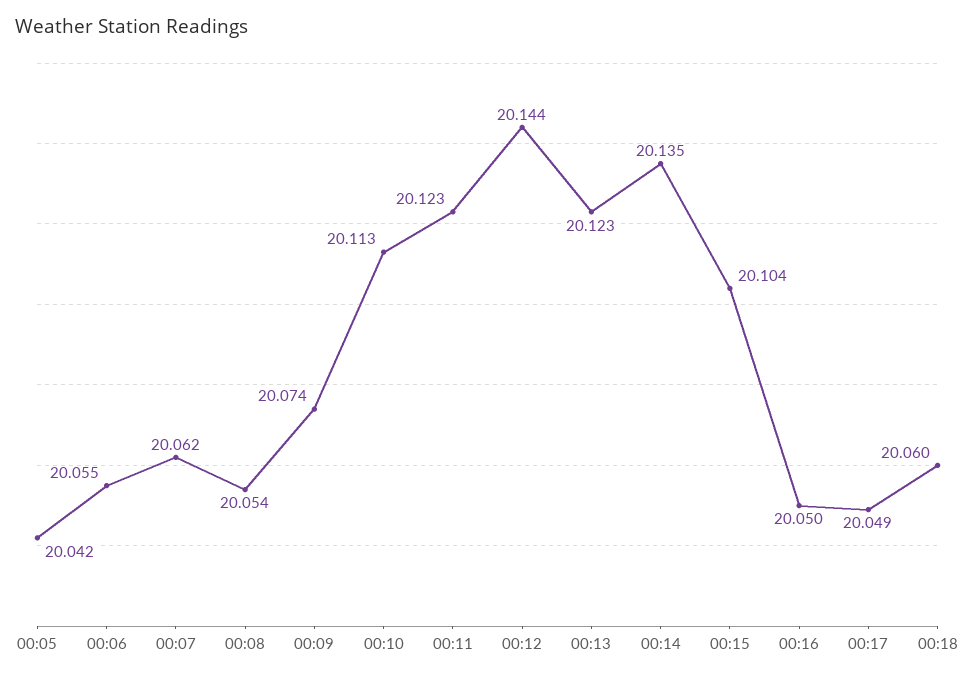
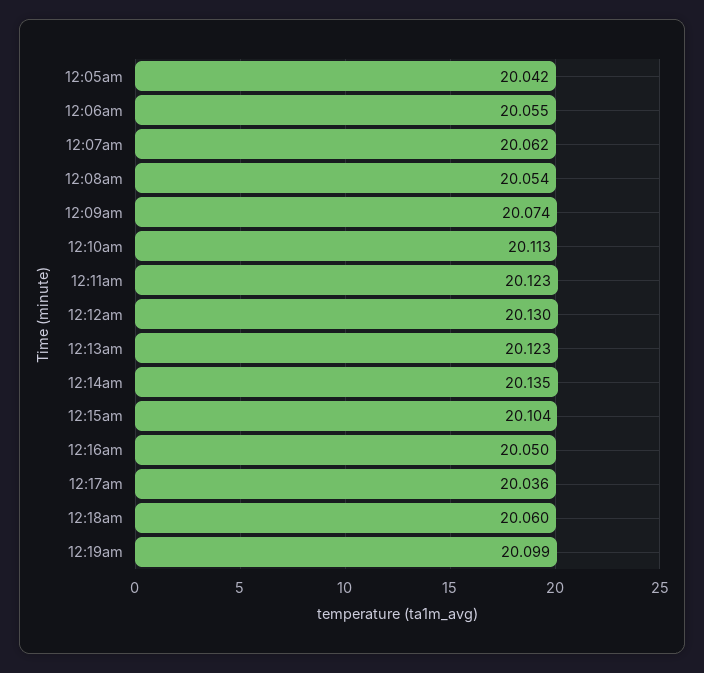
00:12: 20.144 -> 20.13
00:17: 20.049 -> 20.036
12:19am: none -> 20.099

